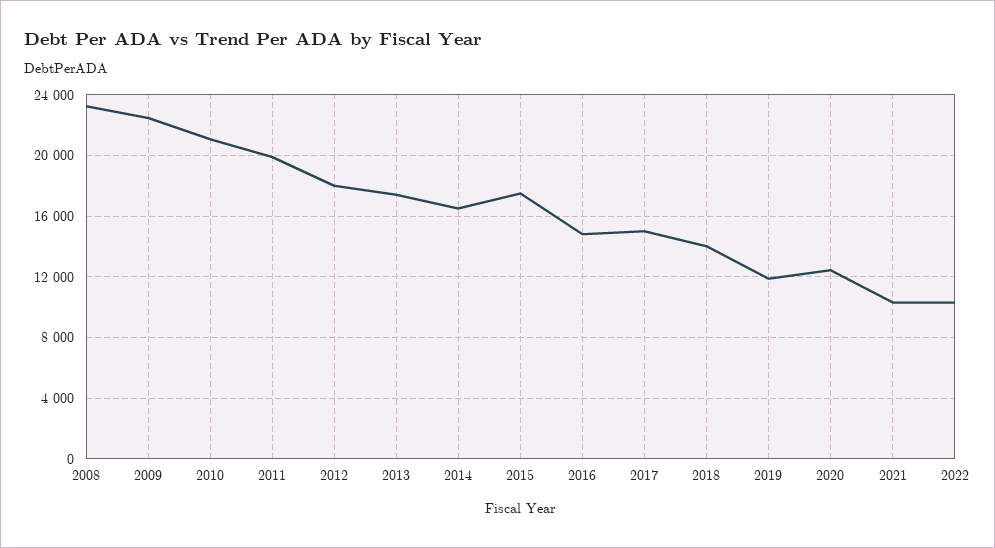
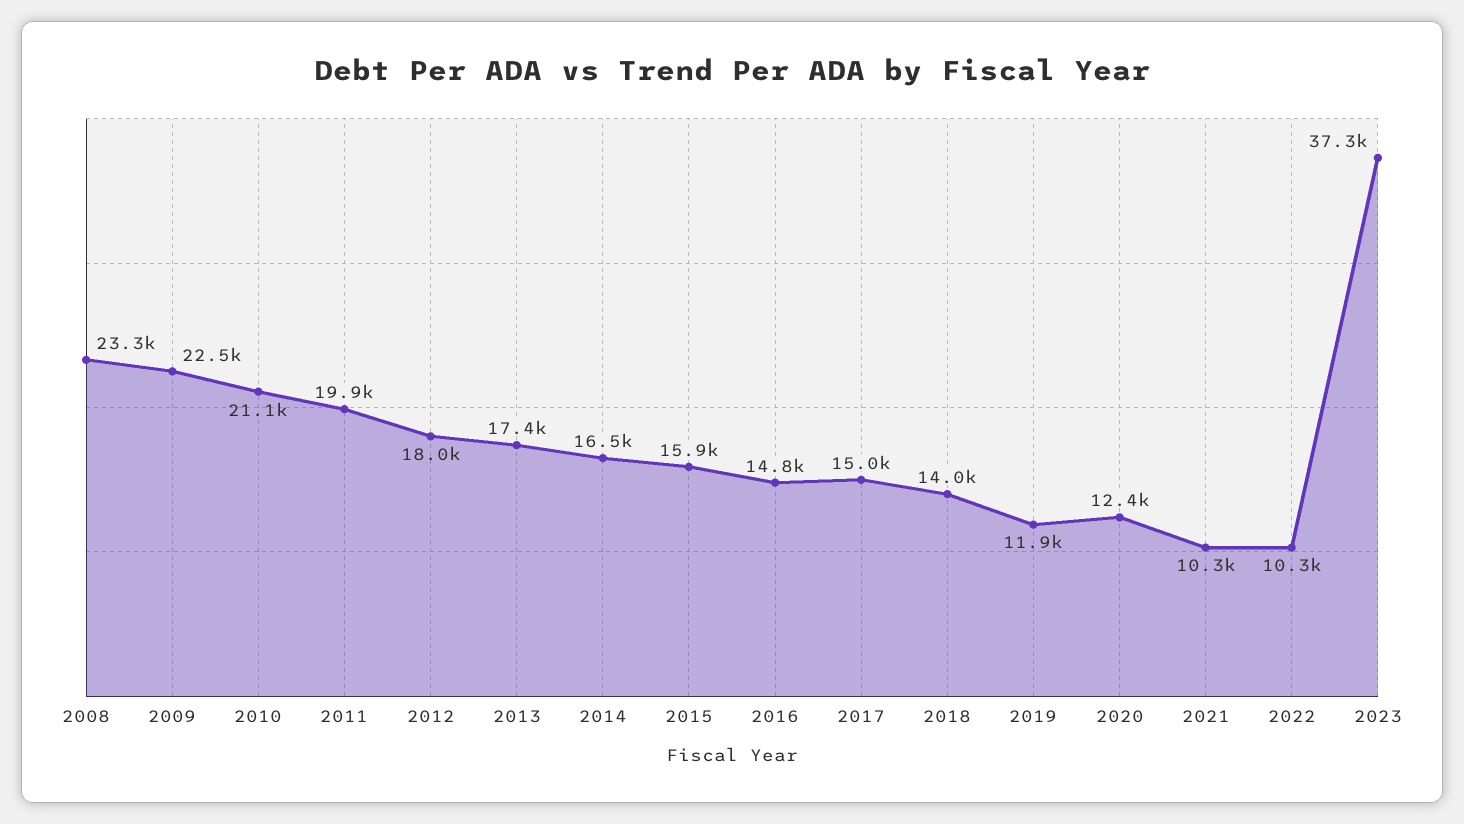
2015: 17500 -> 15900
2023: none -> 37300

